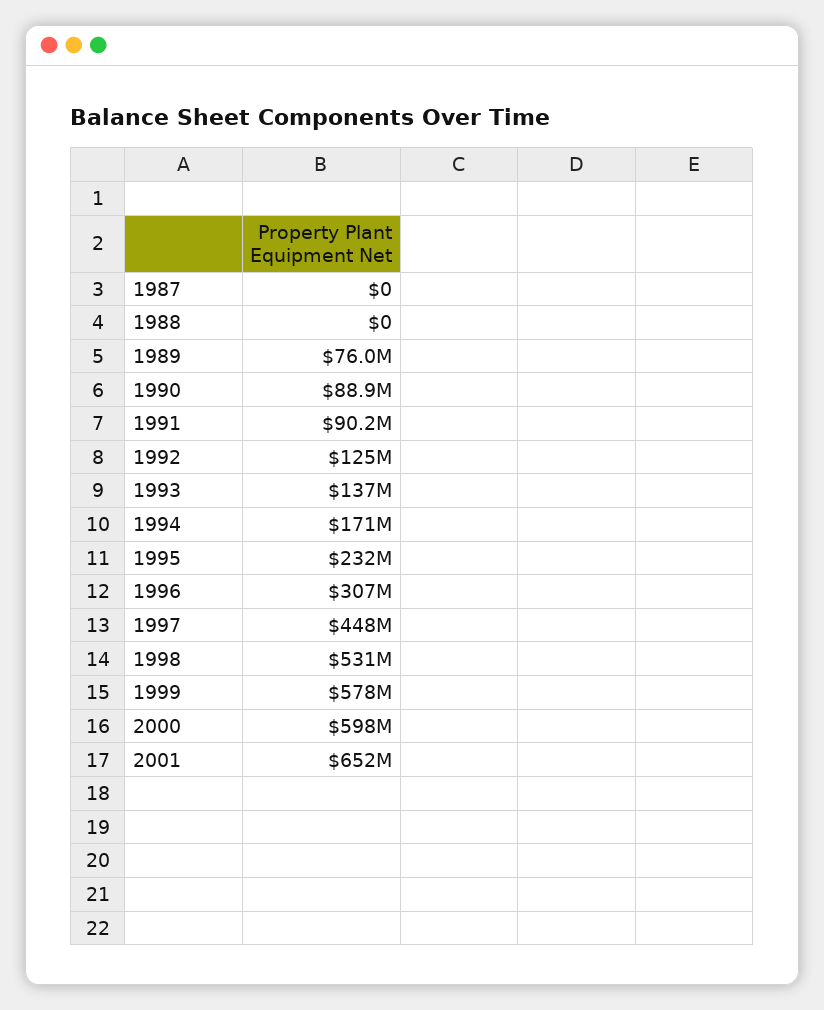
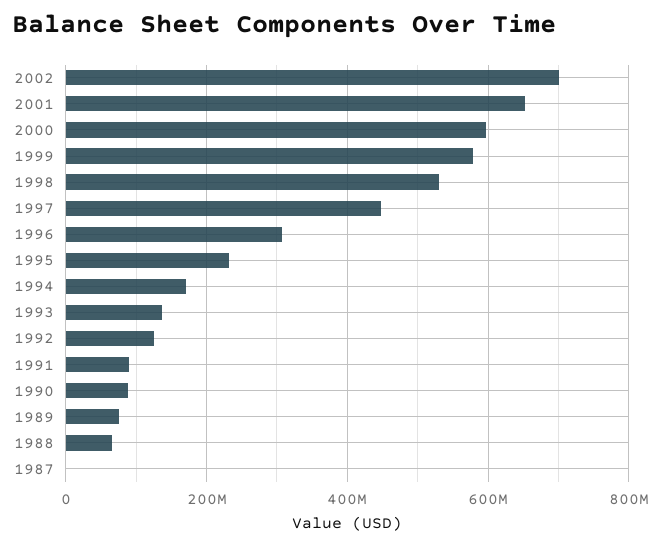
1988: 0 -> 60000000
2002: none -> 700000000

